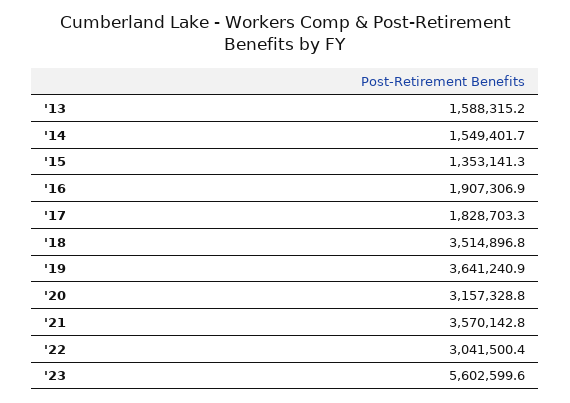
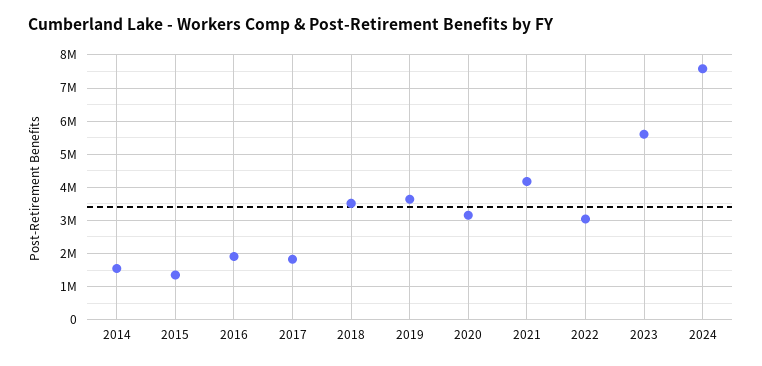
'13: 1588315.2 -> none
'21: 3570142.8 -> 4200000
2024: none -> 7600000

